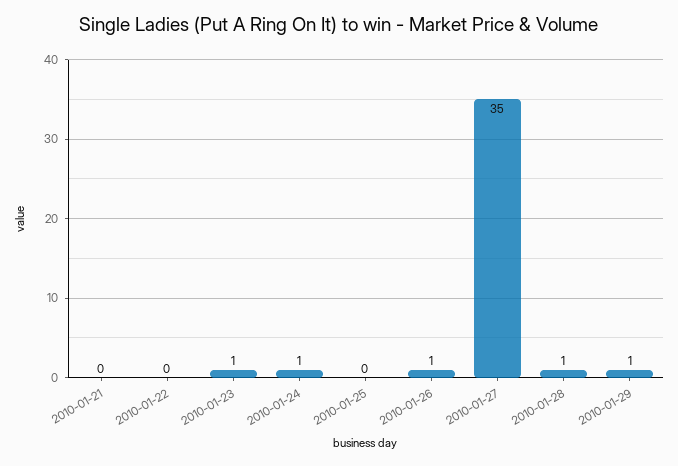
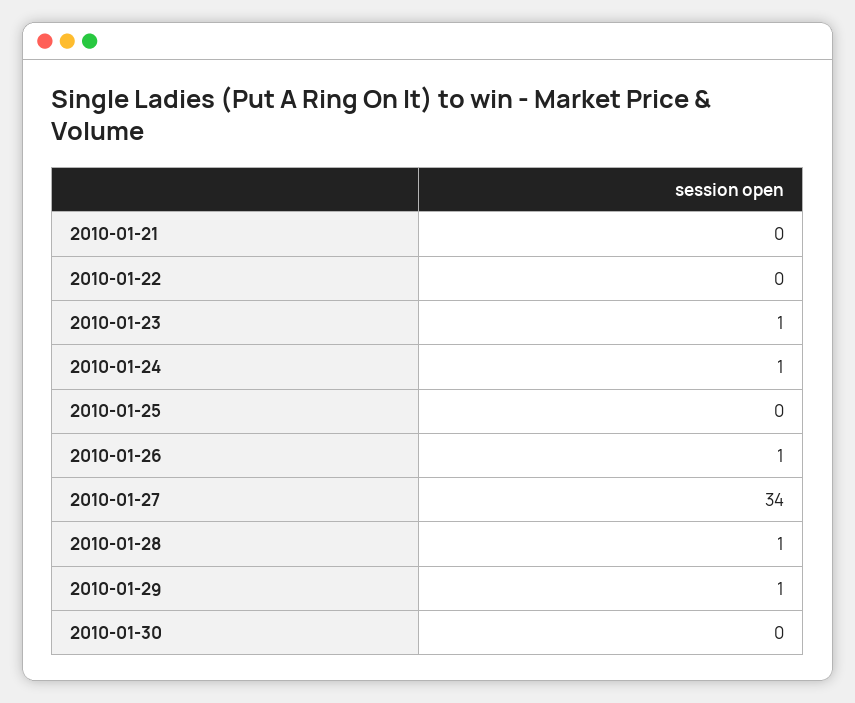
2010-01-27: 35 -> 34
2010-01-30: none -> 0

